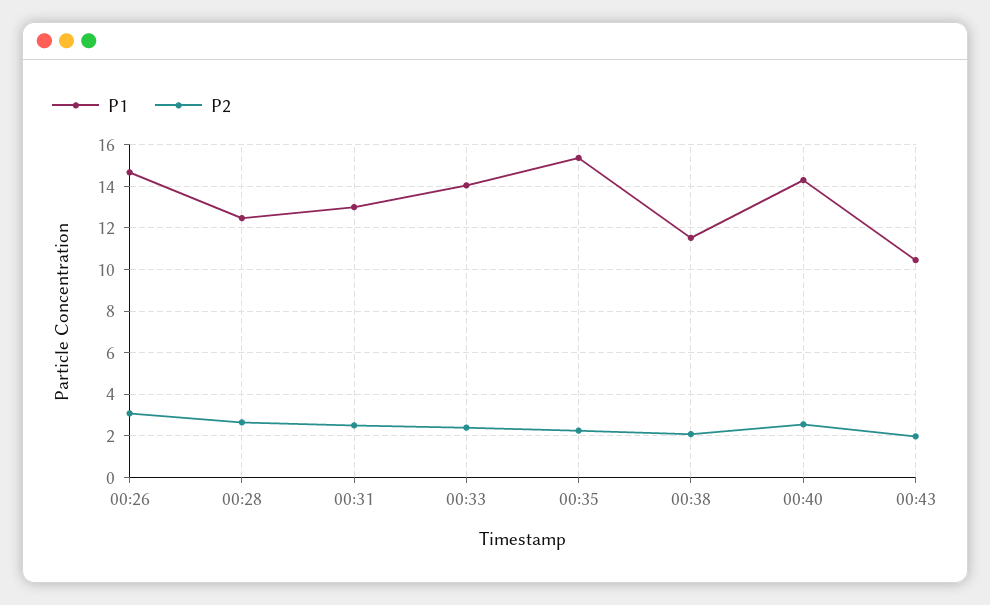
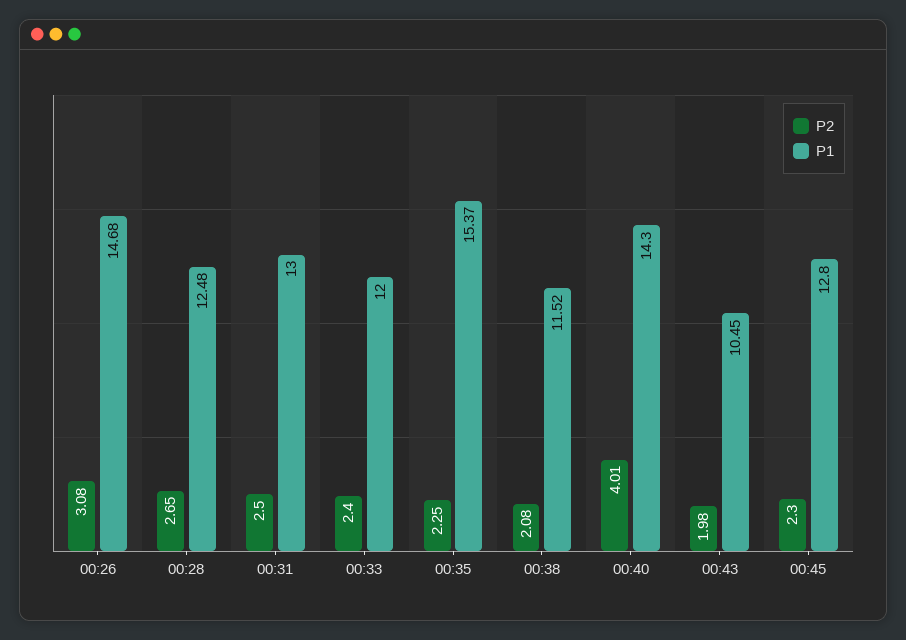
P1, 00:33: 14 -> 12
P2, 00:40: 2.5 -> 4.01
P2, 00:45: none -> 2.3
P1, 00:45: none -> 12.8

